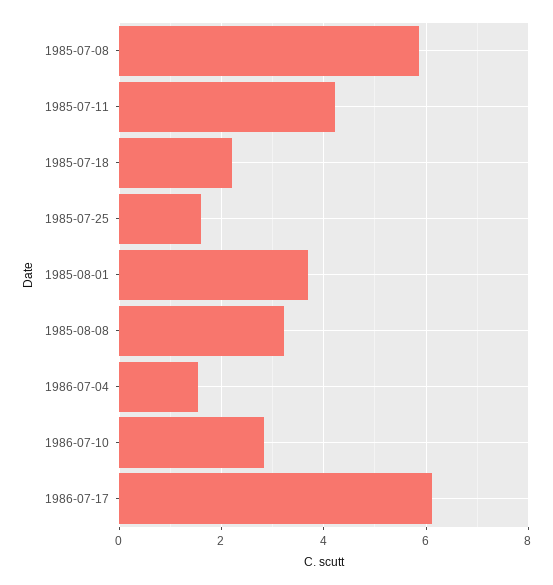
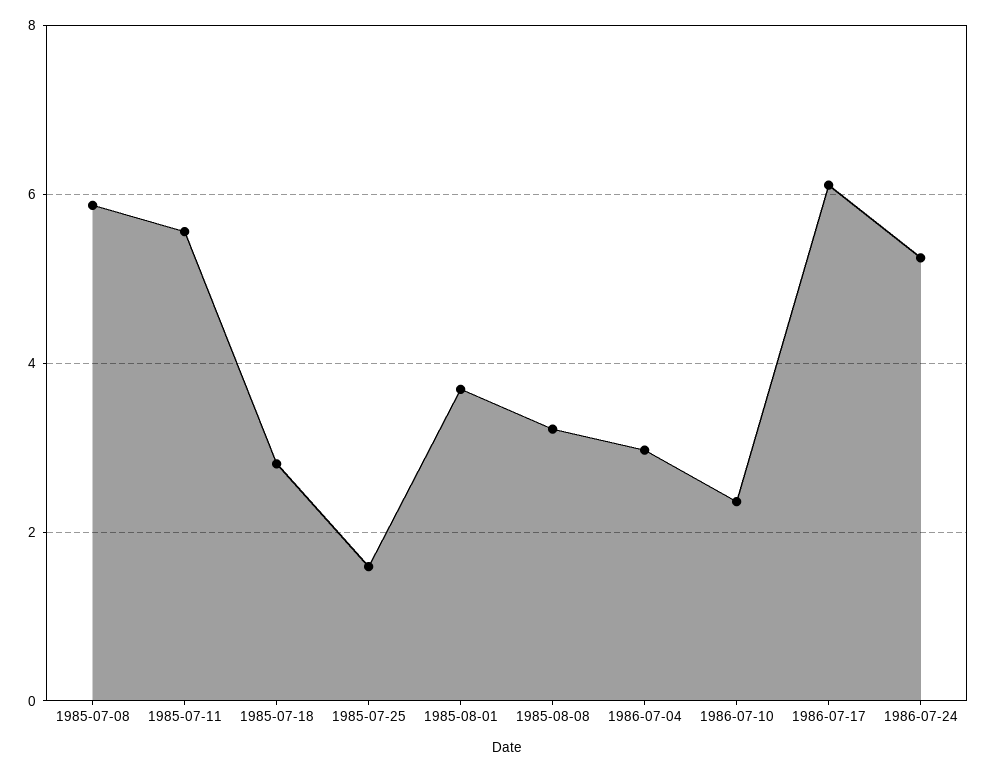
1985-07-11: 4.2 -> 5.6
1985-07-18: 2.2 -> 2.8
1986-07-04: 1.6 -> 3
1986-07-10: 2.8 -> 2.4
1986-07-24: none -> 5.2

